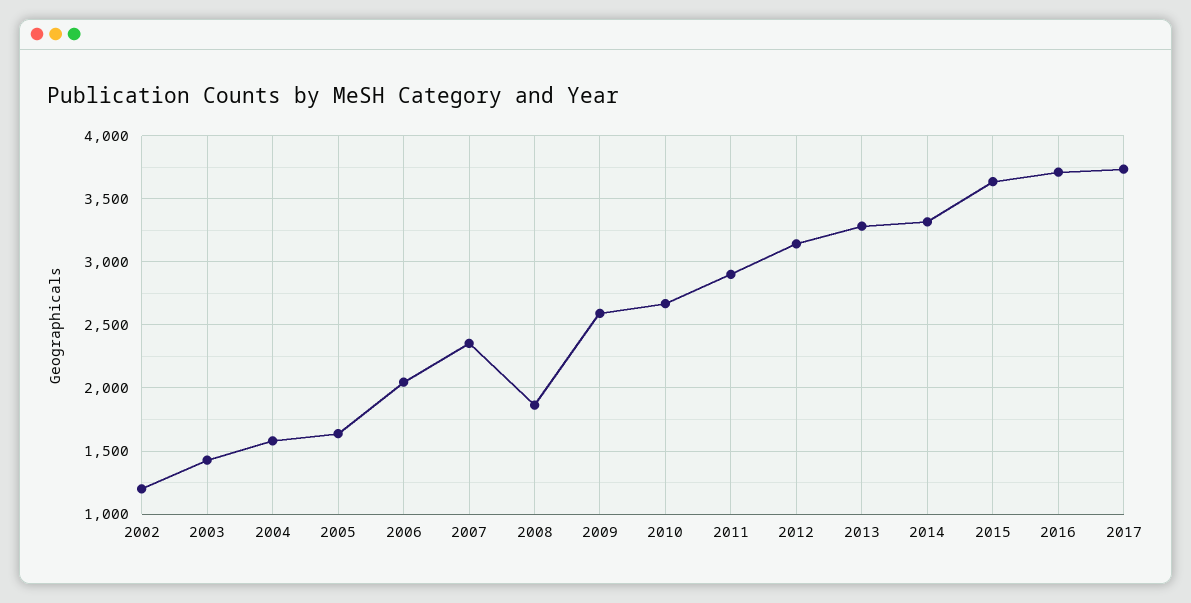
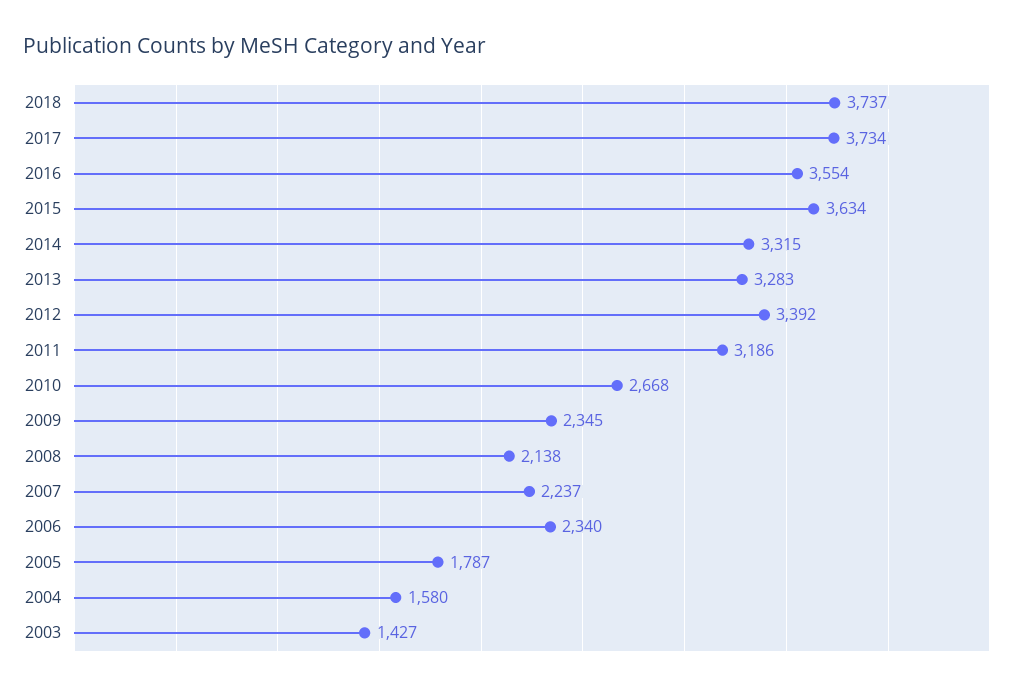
2002: 1200 -> none
2005: 1650 -> 1787
2006: 2050 -> 2340
2007: 2350 -> 2237
2008: 1850 -> 2138
2009: 2600 -> 2345
2011: 2900 -> 3186
2012: 3150 -> 3392
2016: 3700 -> 3554
2018: none -> 3737

